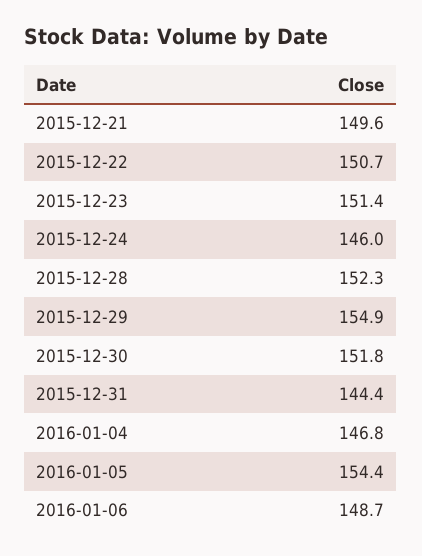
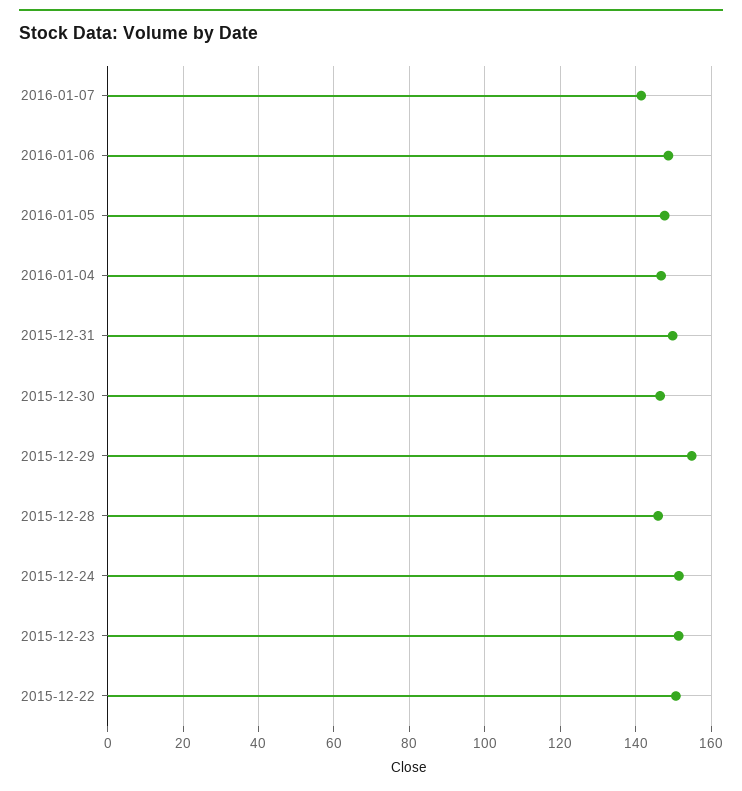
2015-12-21: 149.6 -> none
2015-12-24: 146 -> 152
2015-12-28: 152.3 -> 146
2015-12-30: 151.8 -> 146
2015-12-31: 144.4 -> 150
2016-01-05: 154.4 -> 148
2016-01-07: none -> 142

